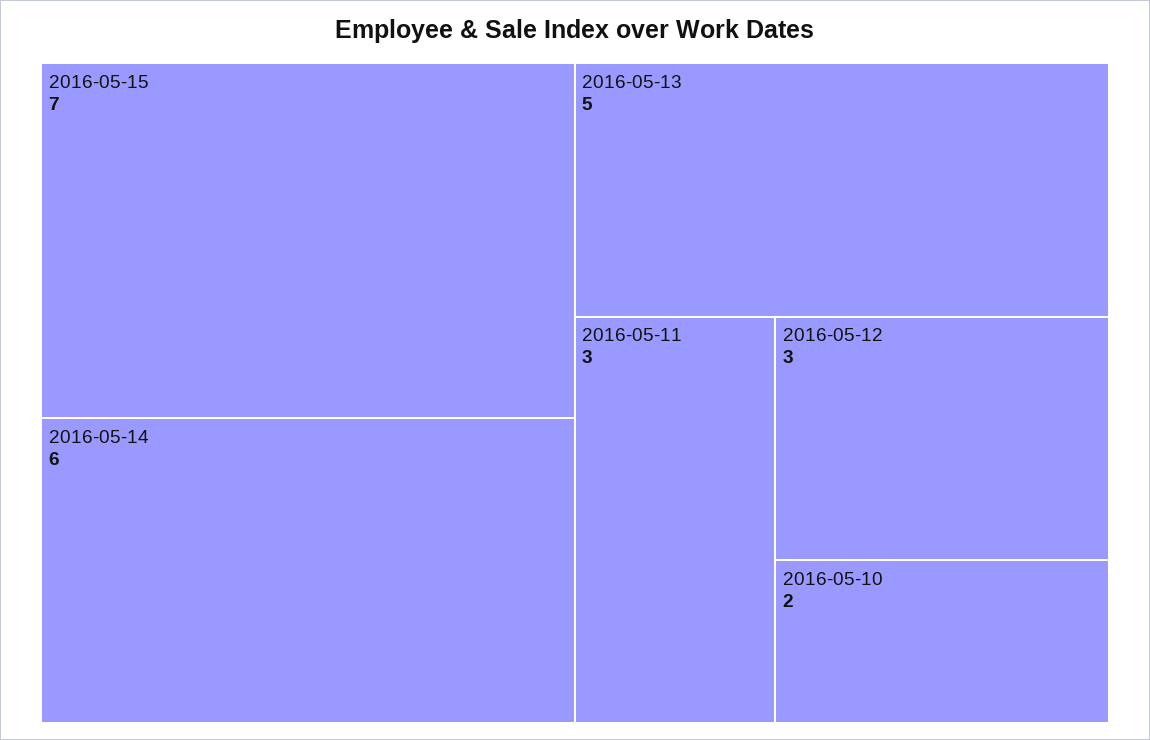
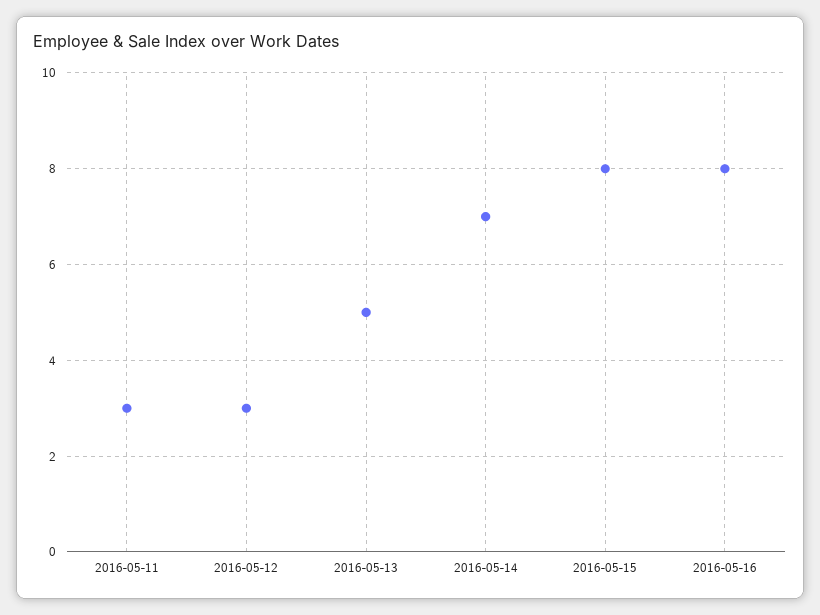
2016-05-15: 7 -> 8
2016-05-14: 6 -> 7
2016-05-10: 2 -> none
2016-05-16: none -> 8

